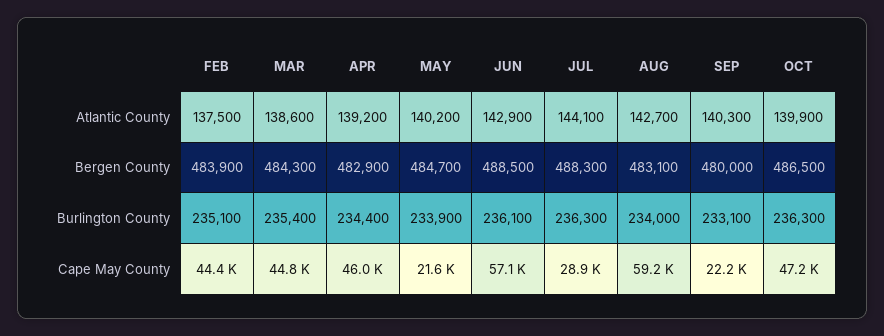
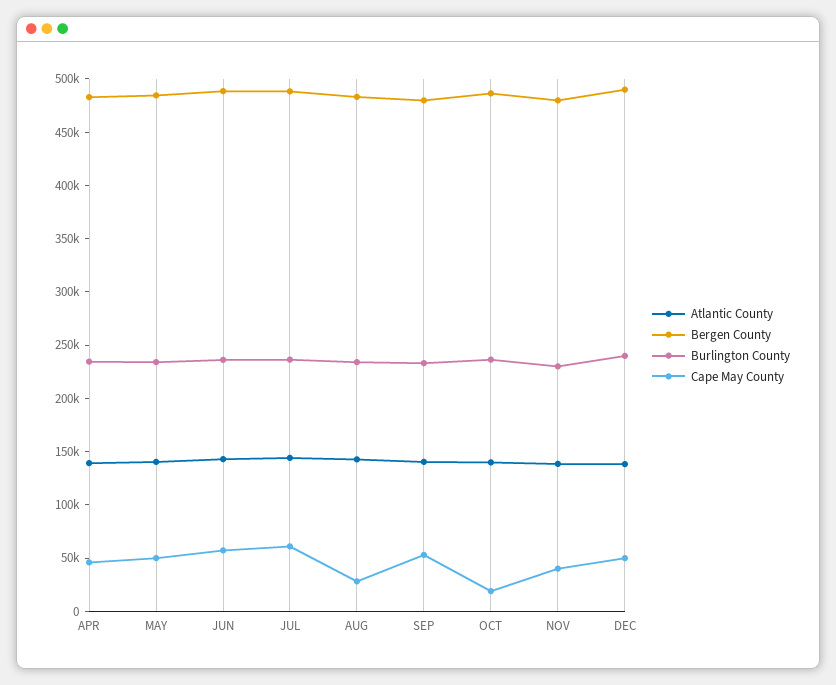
Atlantic County, FEB: 137500 -> none
Atlantic County, MAR: 138600 -> none
Bergen County, FEB: 483900 -> none
Bergen County, MAR: 484300 -> none
Burlington County, FEB: 235100 -> none
Burlington County, MAR: 235400 -> none
Cape May County, FEB: 44400 -> none
Cape May County, MAR: 44800 -> none
Cape May County, MAY: 21600 -> 50000
Cape May County, JUL: 28900 -> 60000
Cape May County, AUG: 59200 -> 30000
Cape May County, SEP: 22200 -> 50000
Cape May County, OCT: 47200 -> 20000
Atlantic County, NOV: none -> 140000
Bergen County, NOV: none -> 480000
Burlington County, NOV: none -> 230000
Cape May County, NOV: none -> 40000
Atlantic County, DEC: none -> 140000
Bergen County, DEC: none -> 490000
Burlington County, DEC: none -> 240000
Cape May County, DEC: none -> 50000

